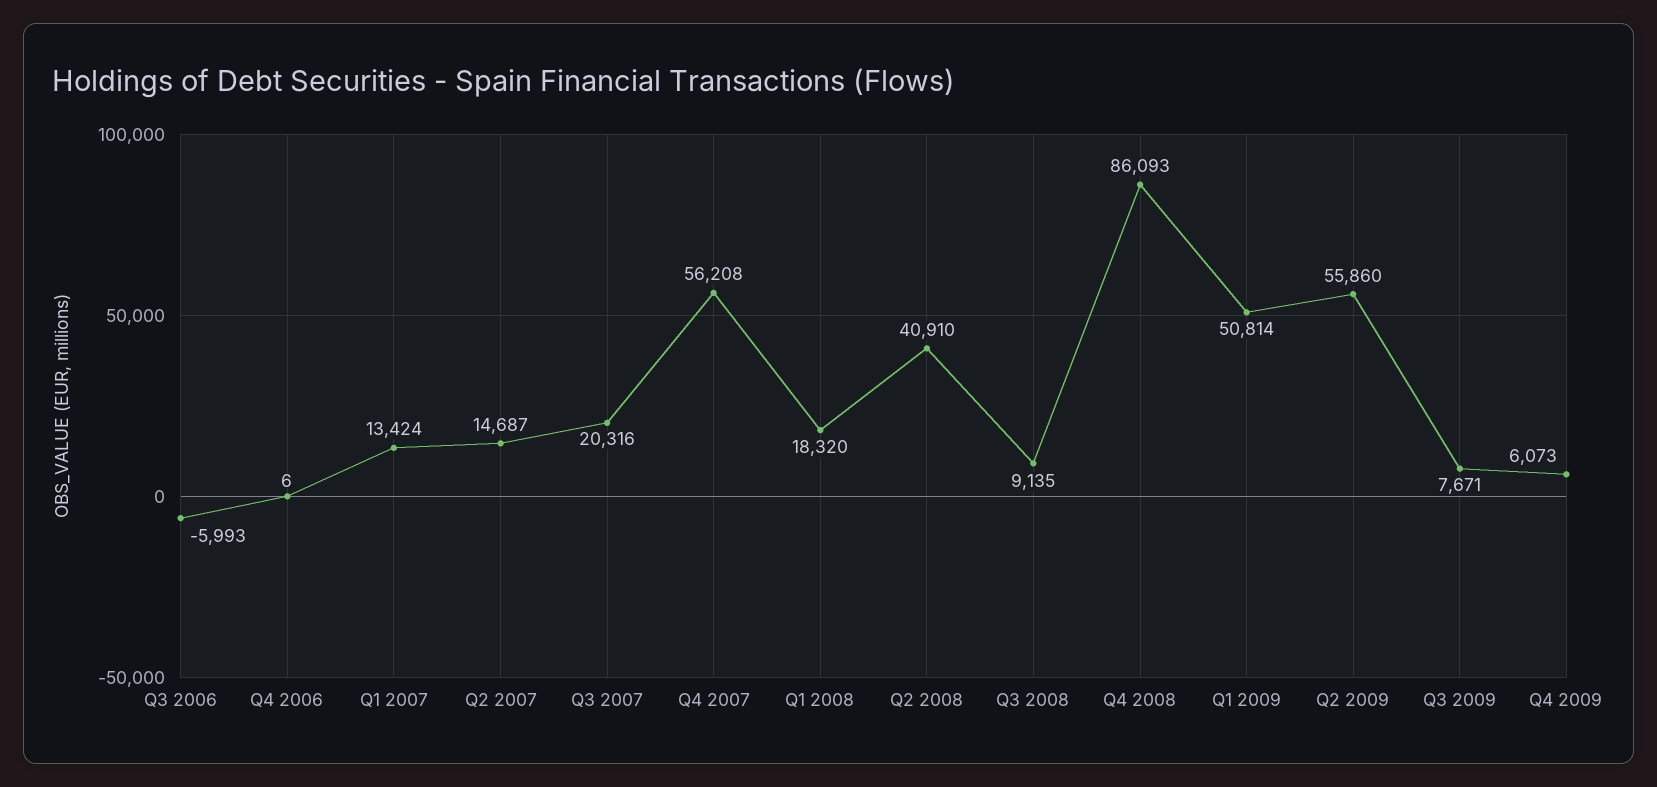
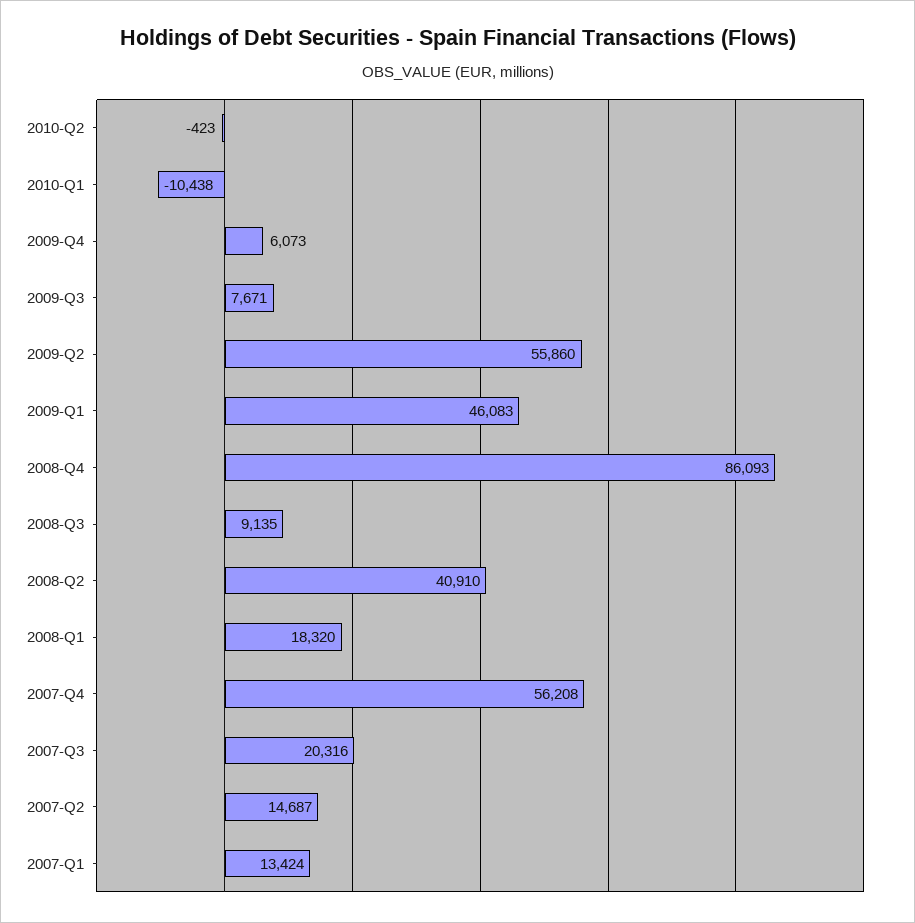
Q3 2006: -5993 -> none
Q4 2006: 6 -> none
Q1 2009: 50814 -> 46083
2010-Q2: none -> -423
2010-Q1: none -> -10438

